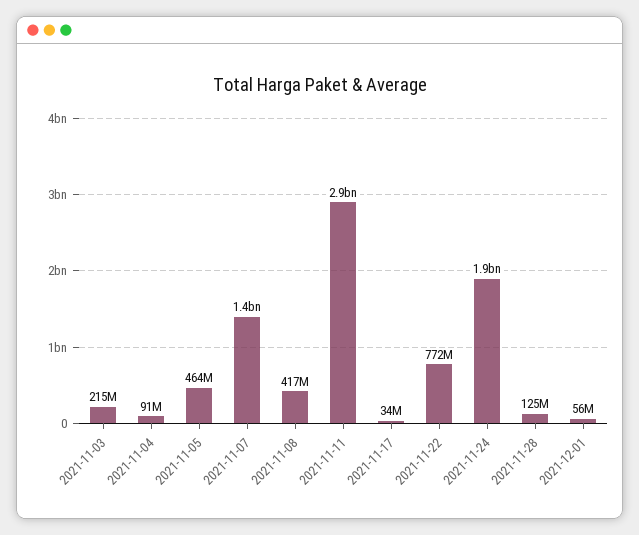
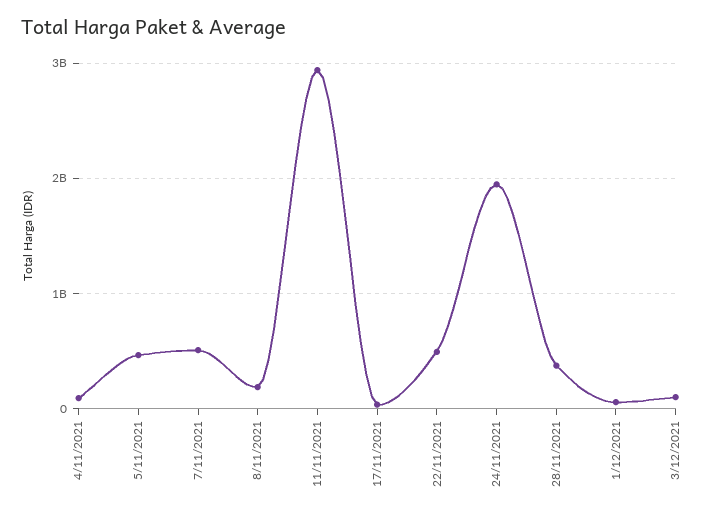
2021-11-03: 215000000 -> none
2021-11-07: 1400000000 -> 500000000
2021-11-08: 417000000 -> 200000000
2021-11-22: 772000000 -> 500000000
2021-11-28: 125000000 -> 400000000
3/12/2021: none -> 100000000

